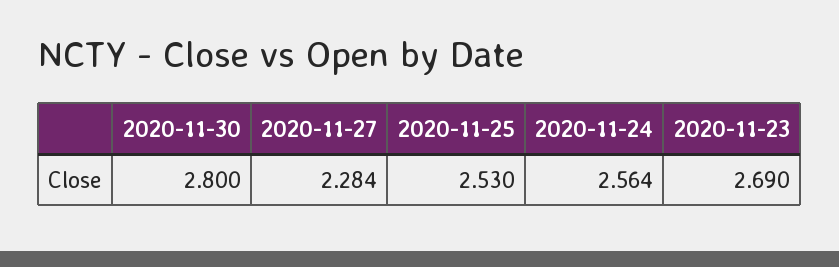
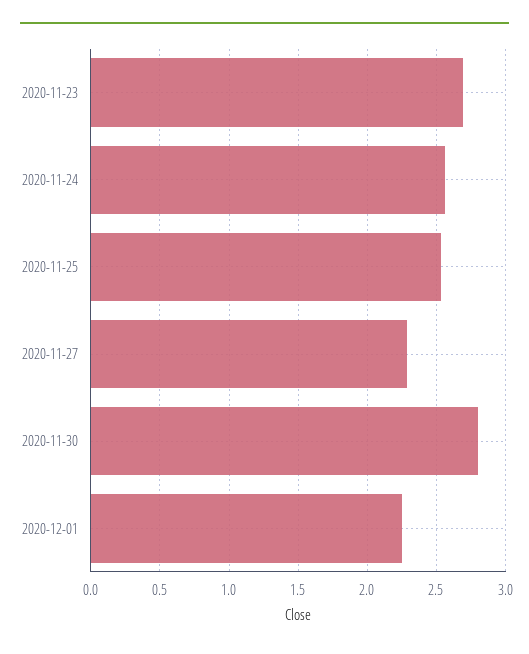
2020-12-01: none -> 2.25

